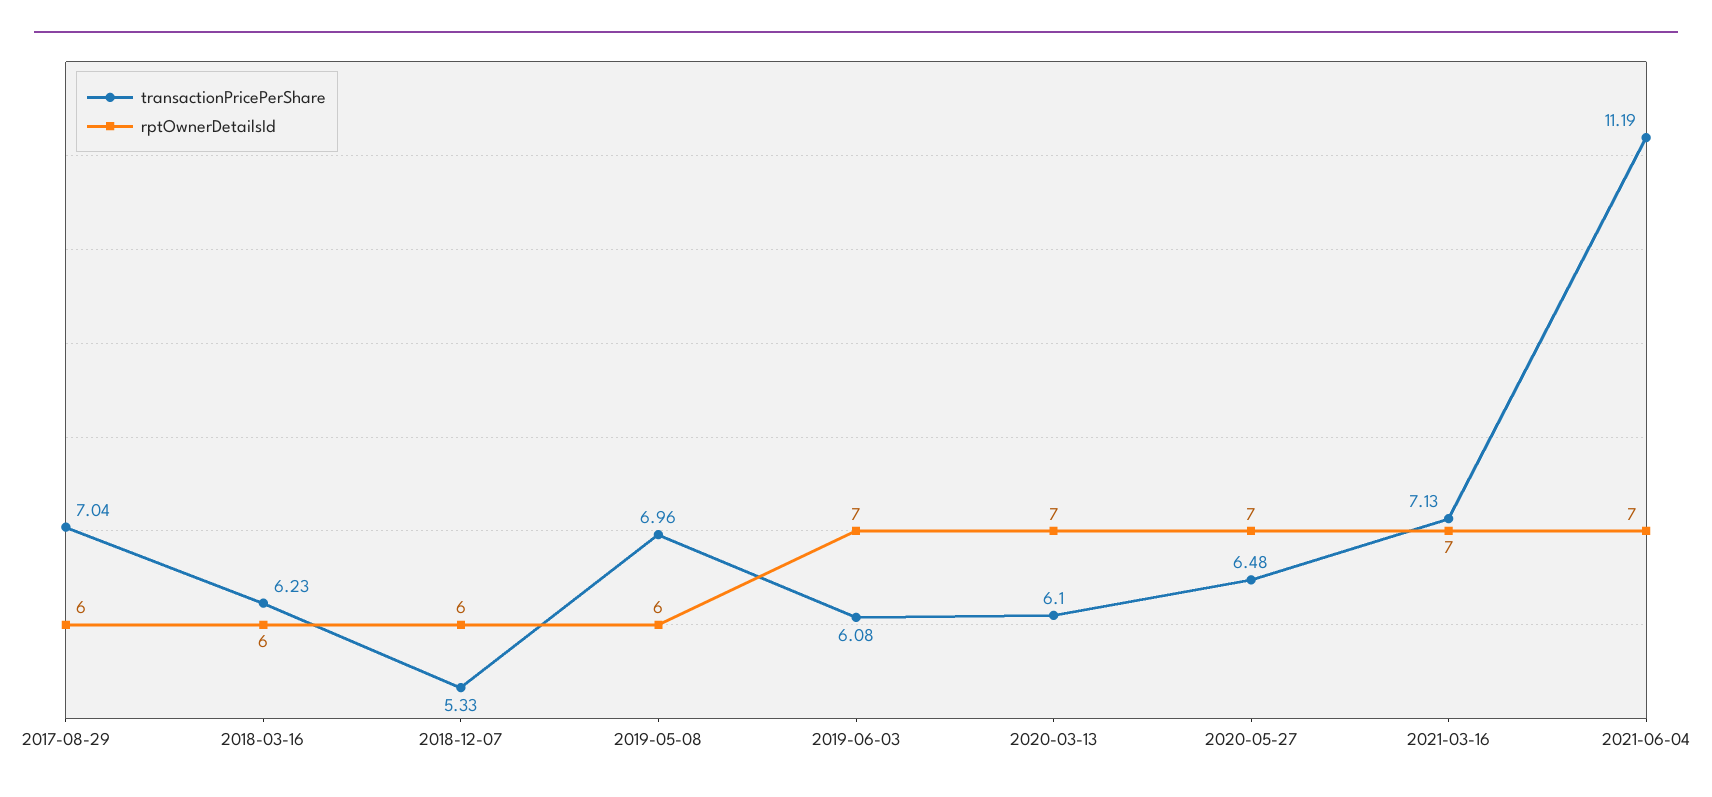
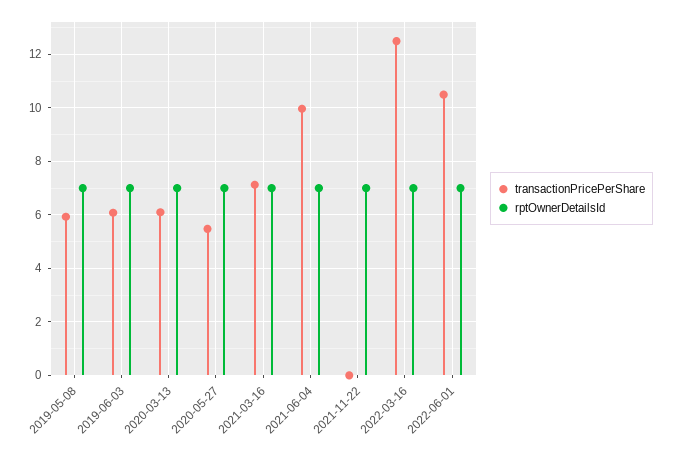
transactionPricePerShare, 2017-08-29: 7.04 -> none
rptOwnerDetailsId, 2017-08-29: 6 -> none
transactionPricePerShare, 2018-03-16: 6.23 -> none
rptOwnerDetailsId, 2018-03-16: 6 -> none
transactionPricePerShare, 2018-12-07: 5.33 -> none
rptOwnerDetailsId, 2018-12-07: 6 -> none
transactionPricePerShare, 2019-05-08: 6.96 -> 6
rptOwnerDetailsId, 2019-05-08: 6 -> 7
transactionPricePerShare, 2020-05-27: 6.48 -> 5.5
transactionPricePerShare, 2021-06-04: 11.19 -> 10
transactionPricePerShare, 2021-11-22: none -> 0
rptOwnerDetailsId, 2021-11-22: none -> 7
transactionPricePerShare, 2022-03-16: none -> 12.5
rptOwnerDetailsId, 2022-03-16: none -> 7
transactionPricePerShare, 2022-06-01: none -> 10.5
rptOwnerDetailsId, 2022-06-01: none -> 7

